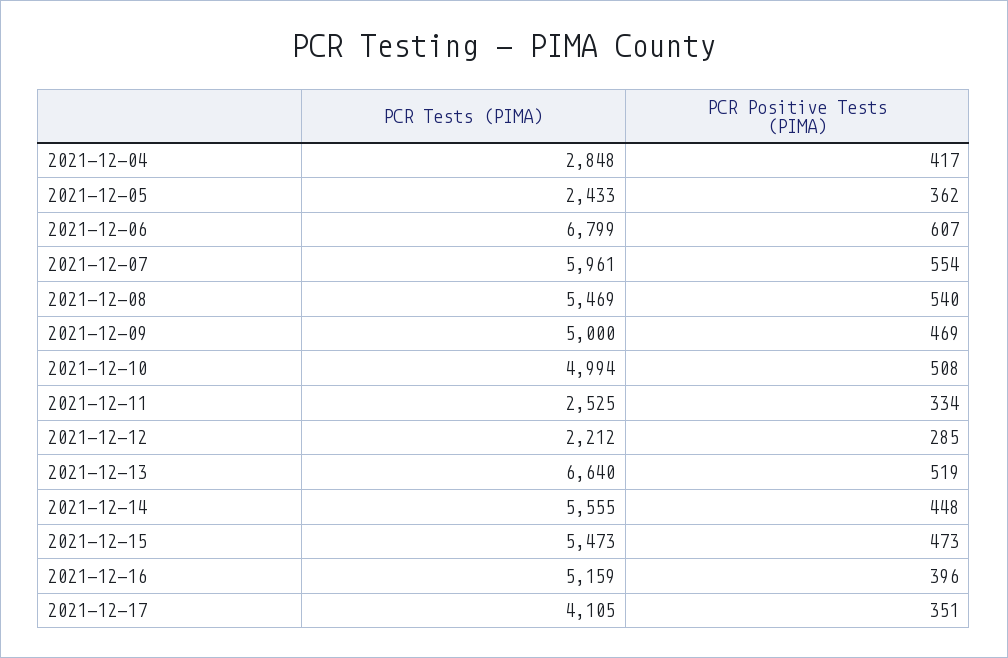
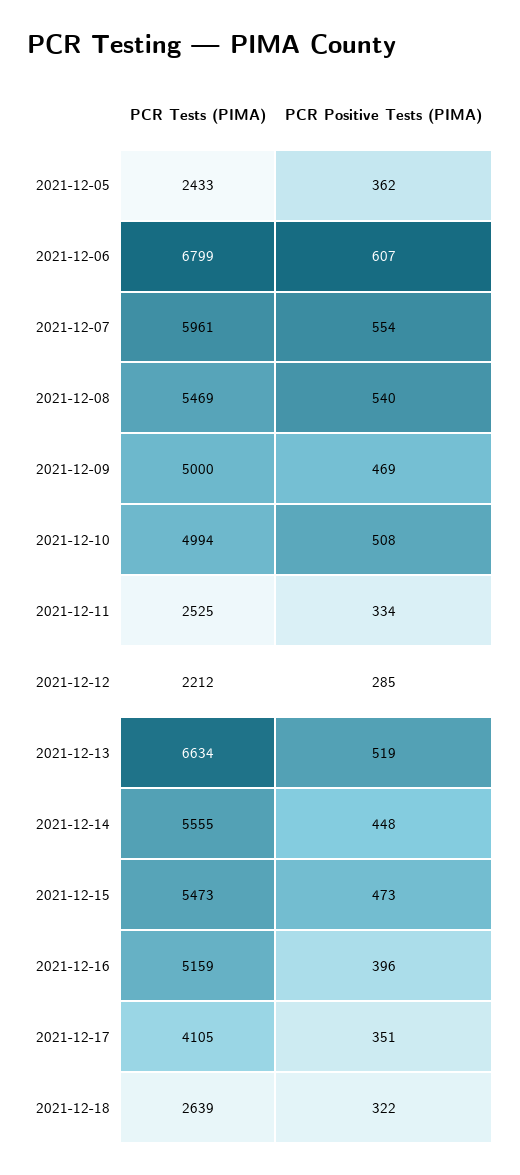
PCR Tests (PIMA), 2021-12-04: 2848 -> none
PCR Positive Tests (PIMA), 2021-12-04: 417 -> none
PCR Tests (PIMA), 2021-12-13: 6640 -> 6634
PCR Tests (PIMA), 2021-12-18: none -> 2639
PCR Positive Tests (PIMA), 2021-12-18: none -> 322

